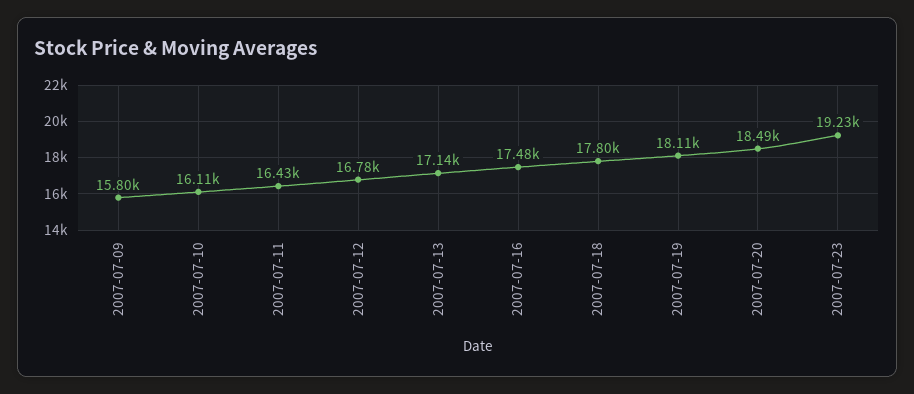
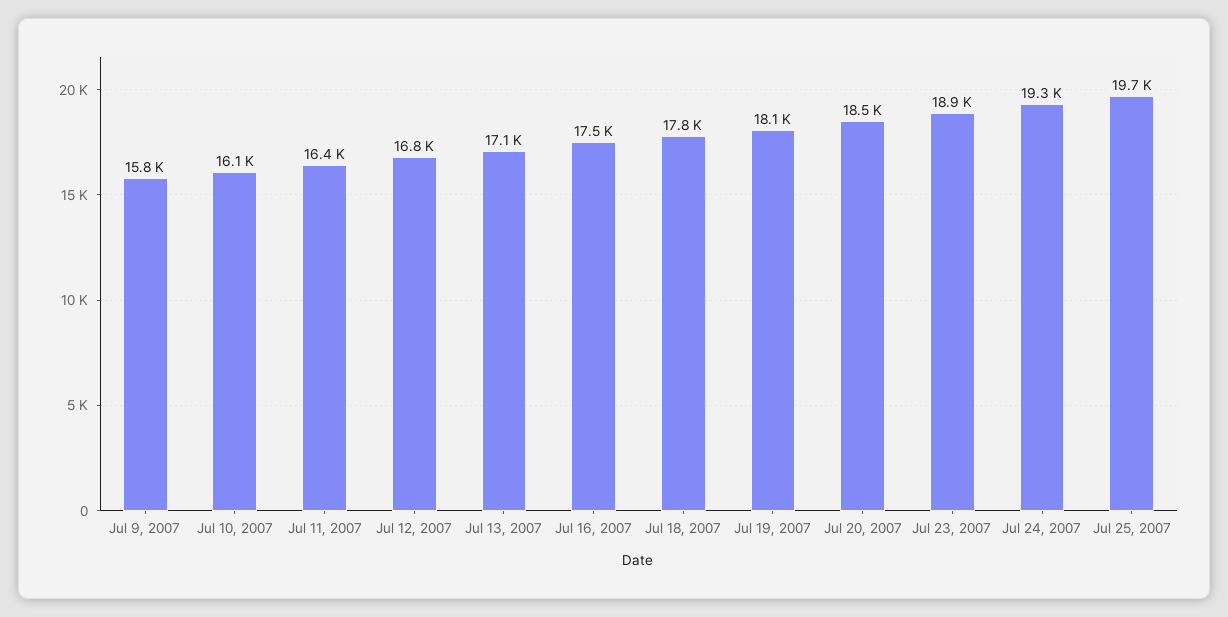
2007-07-23: 19230 -> 18900
Jul 24, 2007: none -> 19300
Jul 25, 2007: none -> 19700

